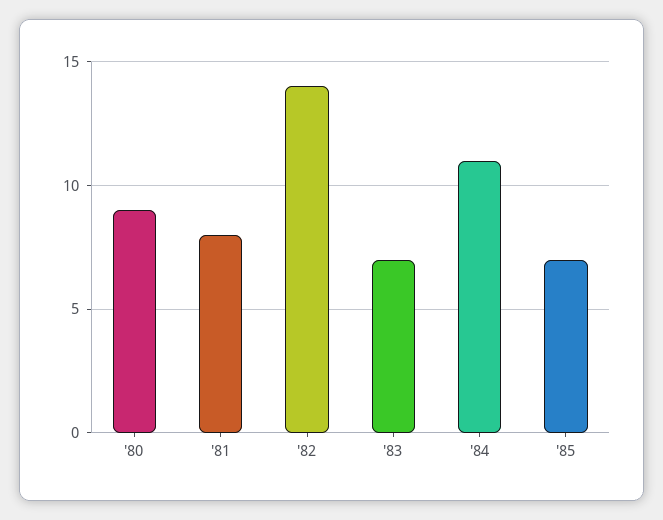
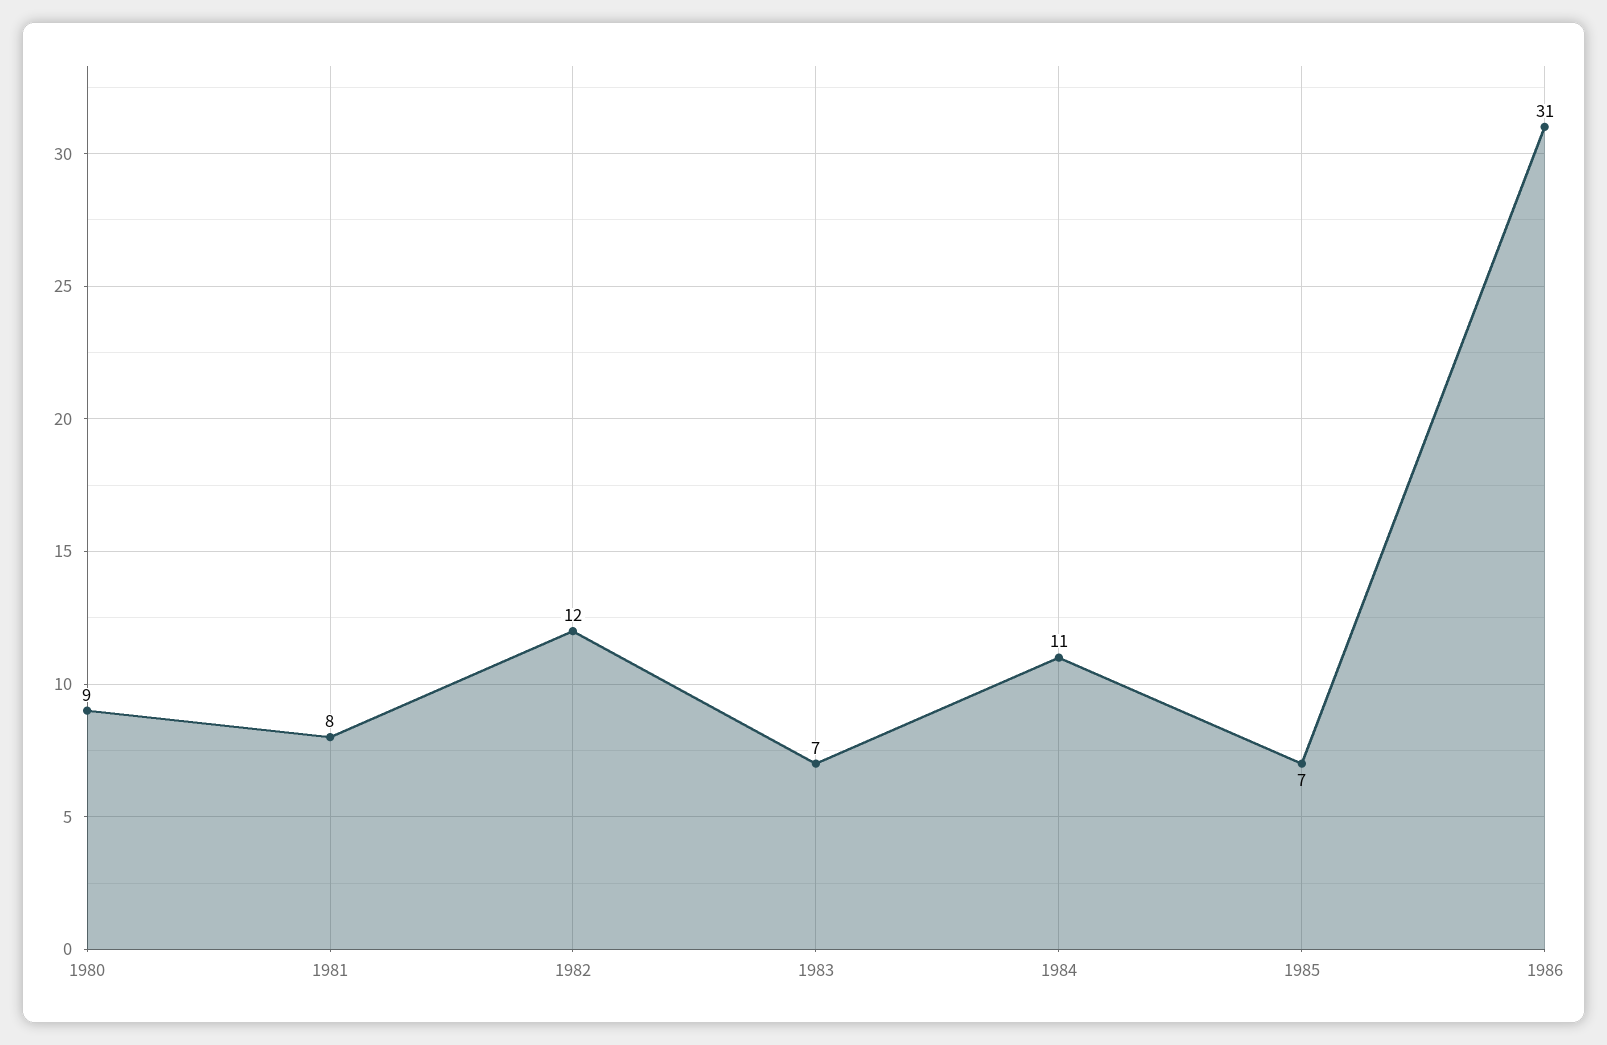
'82: 14 -> 12
1986: none -> 31

